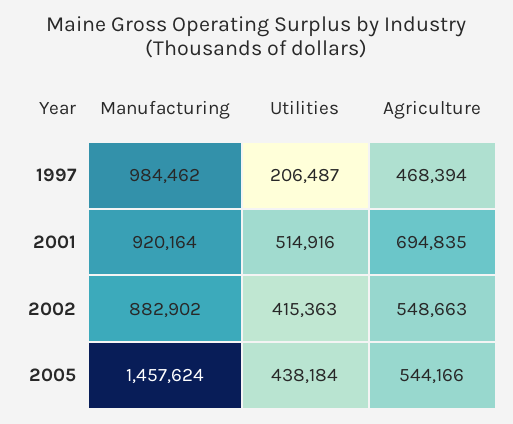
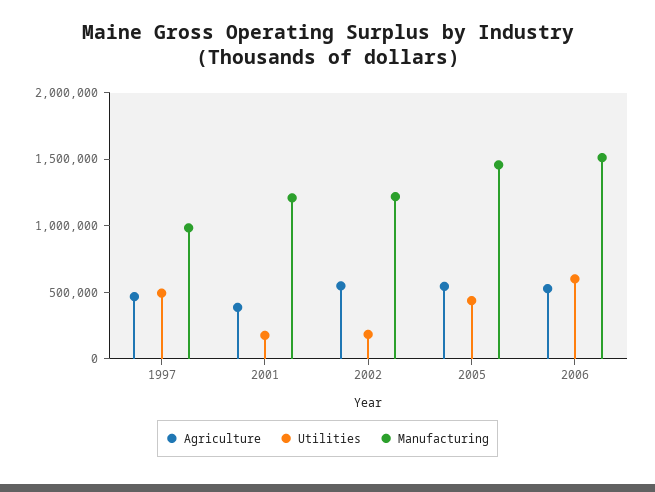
Utilities, 1997: 206487 -> 500000
Manufacturing, 2001: 920164 -> 1200000
Utilities, 2001: 514916 -> 200000
Agriculture, 2001: 694835 -> 400000
Manufacturing, 2002: 882902 -> 1200000
Utilities, 2002: 415363 -> 200000
Agriculture, 2006: none -> 500000
Utilities, 2006: none -> 600000
Manufacturing, 2006: none -> 1500000

